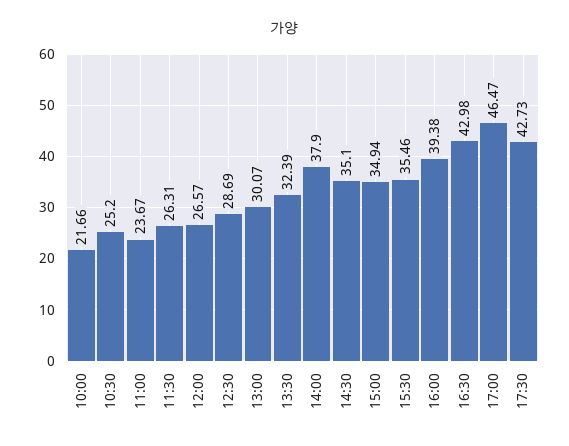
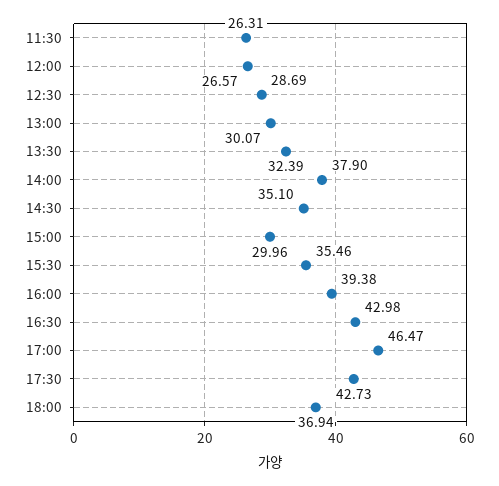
10:00: 21.66 -> none
10:30: 25.2 -> none
11:00: 23.67 -> none
15:00: 34.94 -> 29.96
18:00: none -> 36.94

